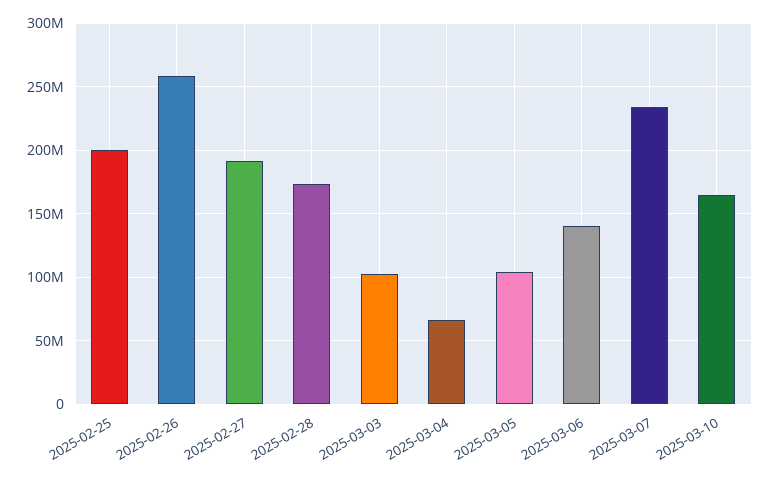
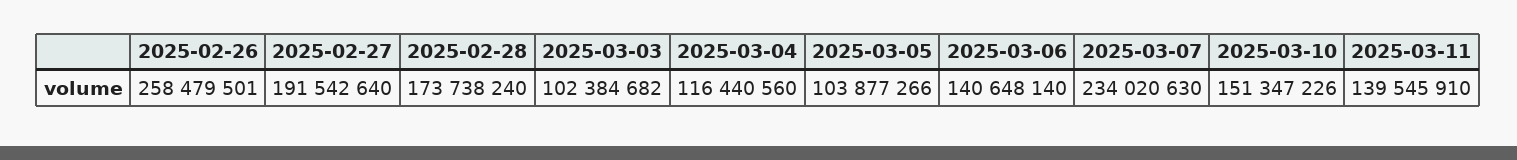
2025-02-25: 200000000 -> none
2025-03-04: 65000000 -> 116440560
2025-03-10: 165000000 -> 151347226
2025-03-11: none -> 139545910

